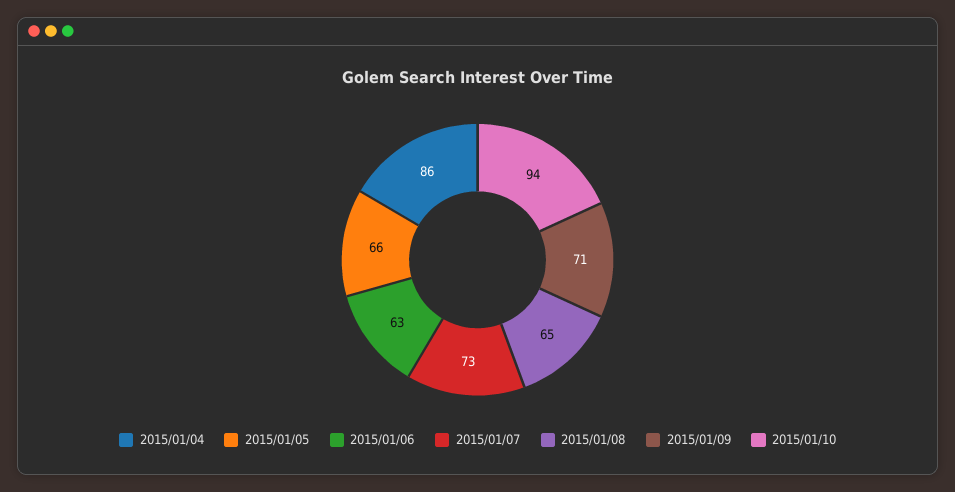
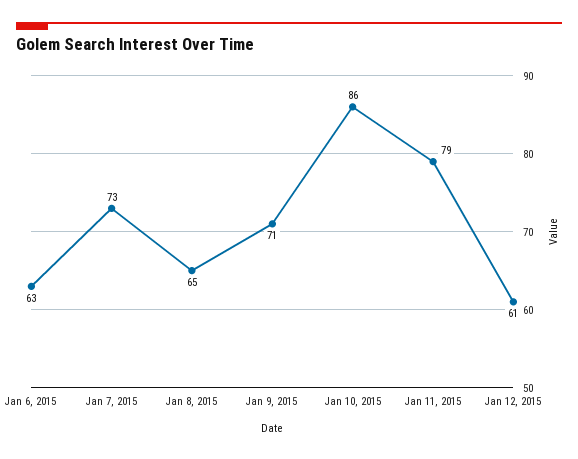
2015/01/04: 86 -> none
2015/01/05: 66 -> none
2015/01/10: 94 -> 86
Jan 11, 2015: none -> 79
Jan 12, 2015: none -> 61

